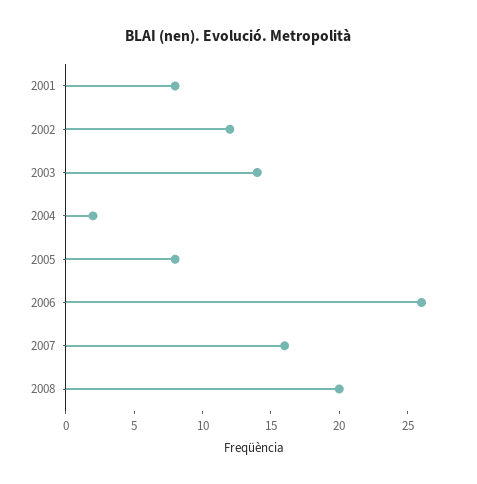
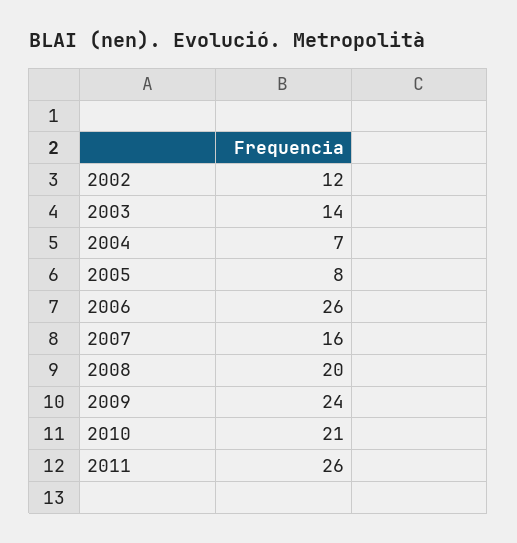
2001: 8 -> none
2004: 2 -> 7
2009: none -> 24
2010: none -> 21
2011: none -> 26

